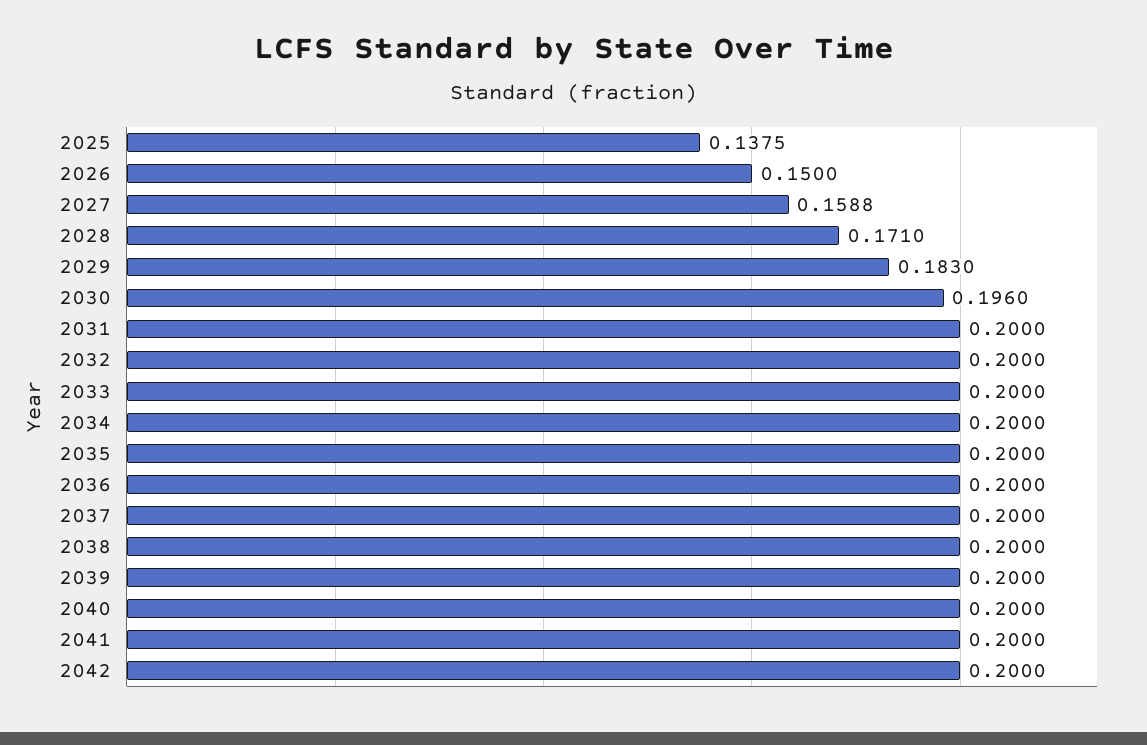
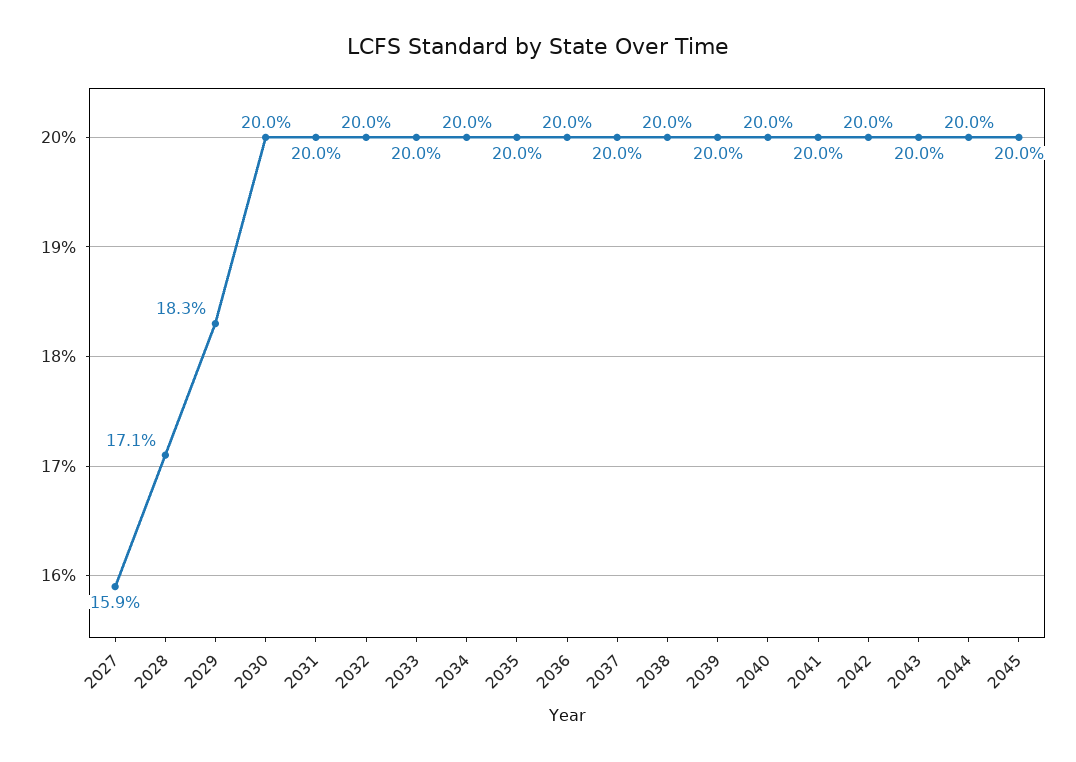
2025: 0.1375 -> none
2026: 0.15 -> none
2030: 0.196 -> 0.2
2043: none -> 0.2
2044: none -> 0.2
2045: none -> 0.2

